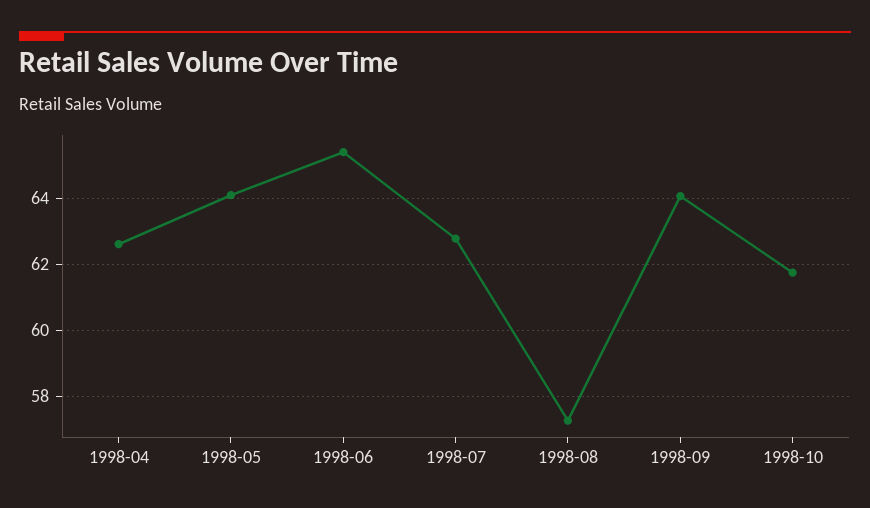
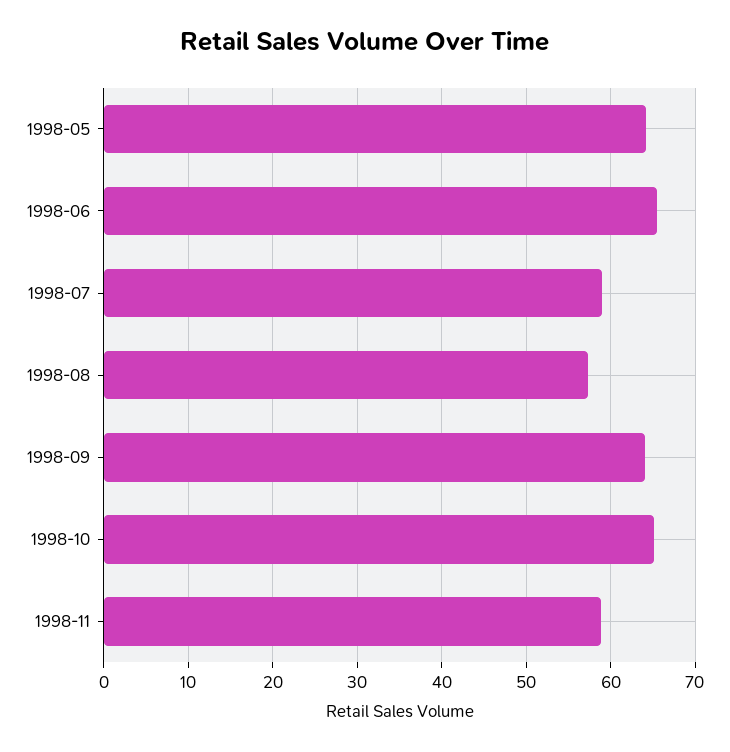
1998-04: 62.6 -> none
1998-07: 62.8 -> 59
1998-10: 61.8 -> 65
1998-11: none -> 59

